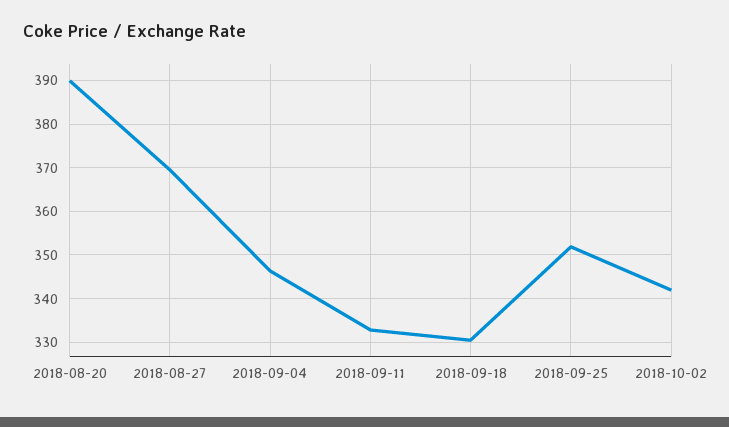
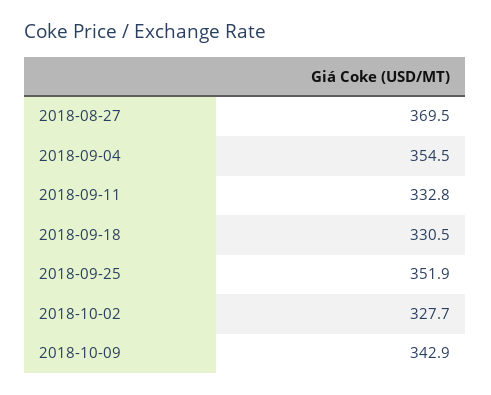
2018-08-20: 390 -> none
2018-09-04: 346 -> 354.5
2018-10-02: 342 -> 327.7
2018-10-09: none -> 342.9

